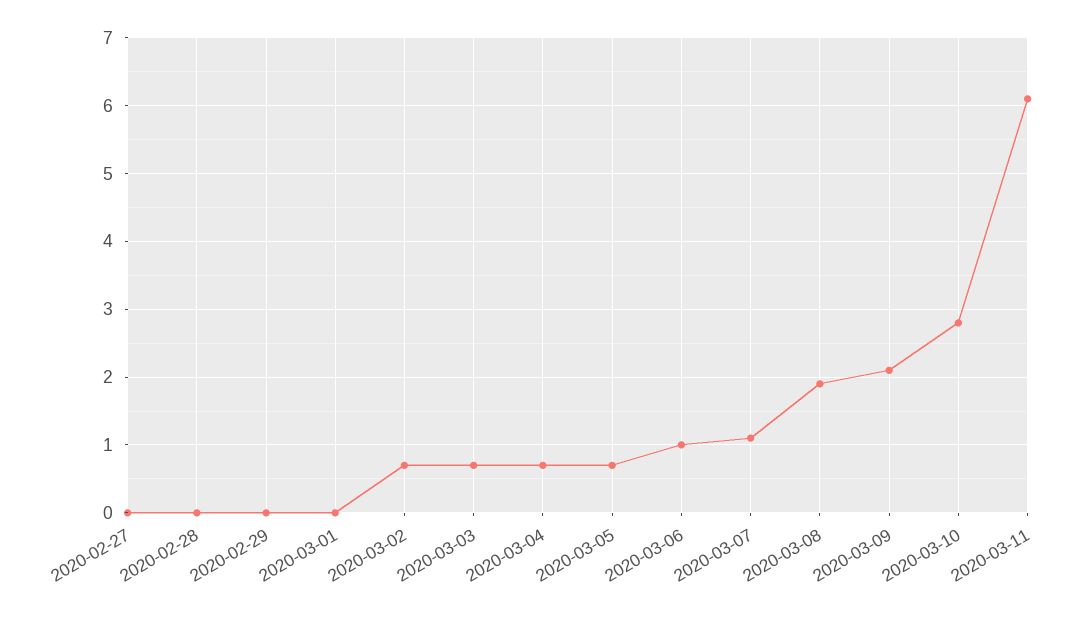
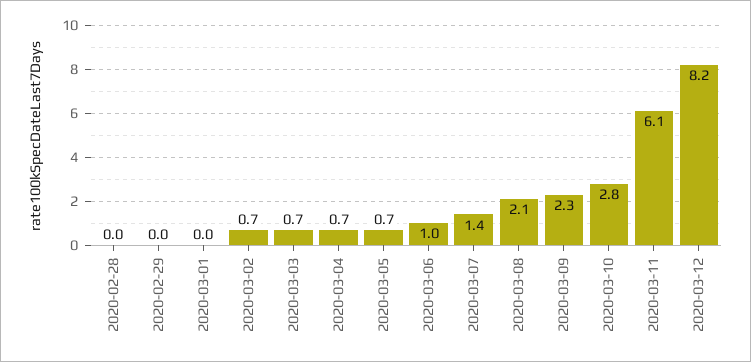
2020-02-27: 0 -> none
2020-03-07: 1.1 -> 1.4
2020-03-08: 1.9 -> 2.1
2020-03-09: 2.1 -> 2.3
2020-03-12: none -> 8.2

